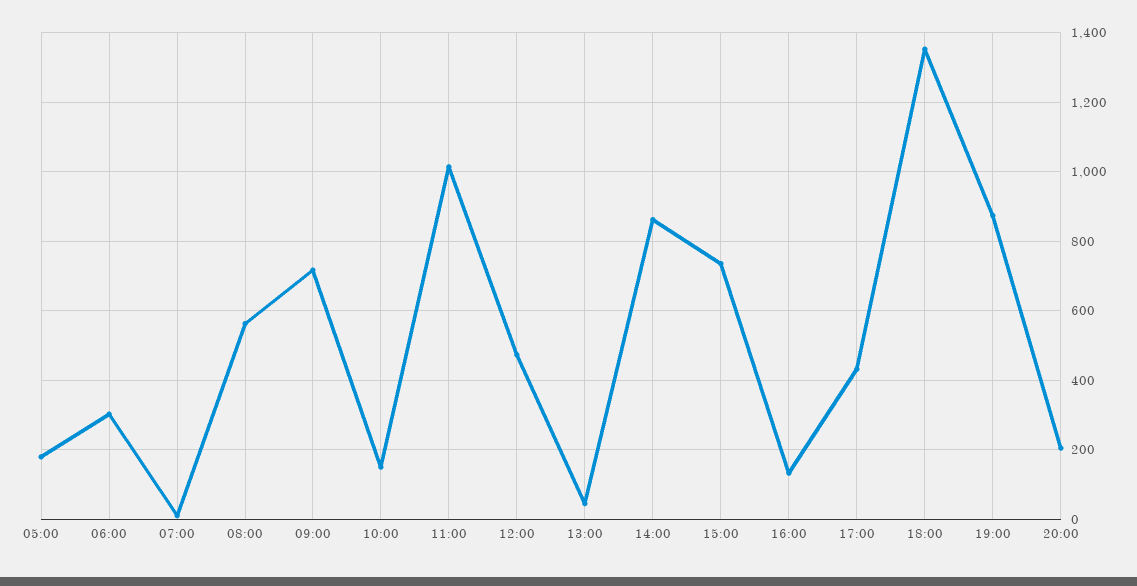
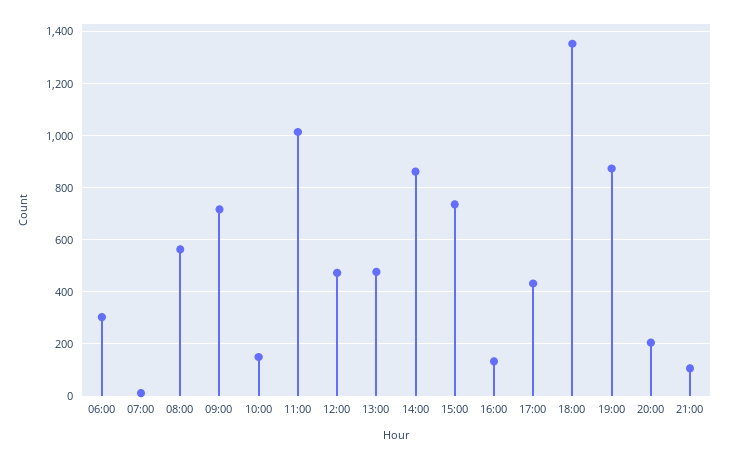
05:00: 180 -> none
13:00: 40 -> 475
21:00: none -> 100

